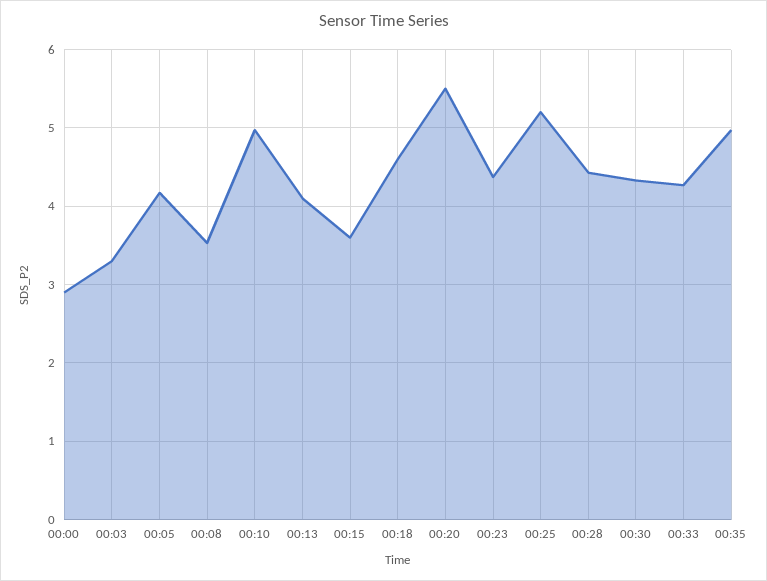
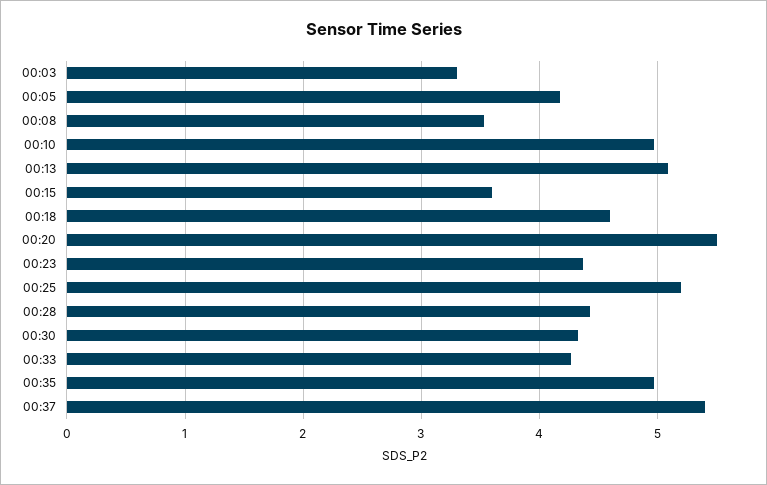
00:00: 2.9 -> none
00:13: 4.1 -> 5.1
00:37: none -> 5.4

